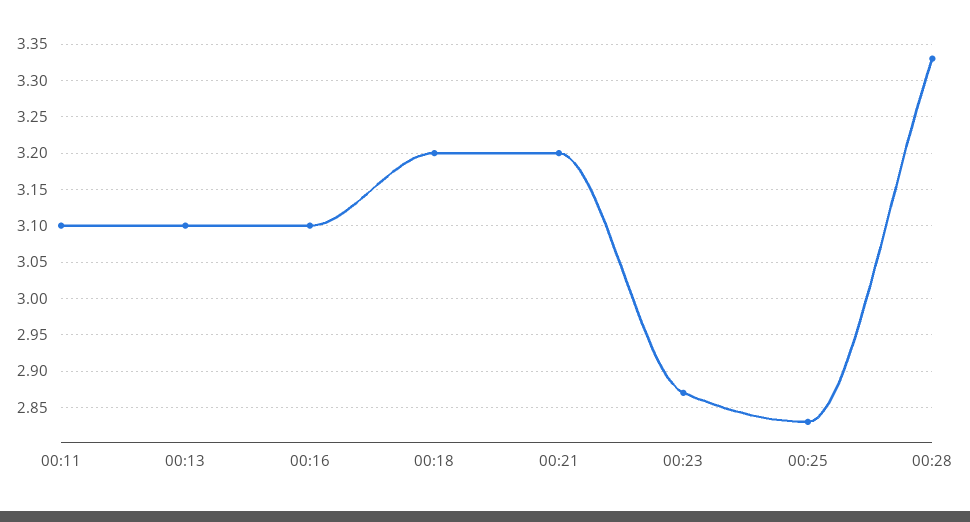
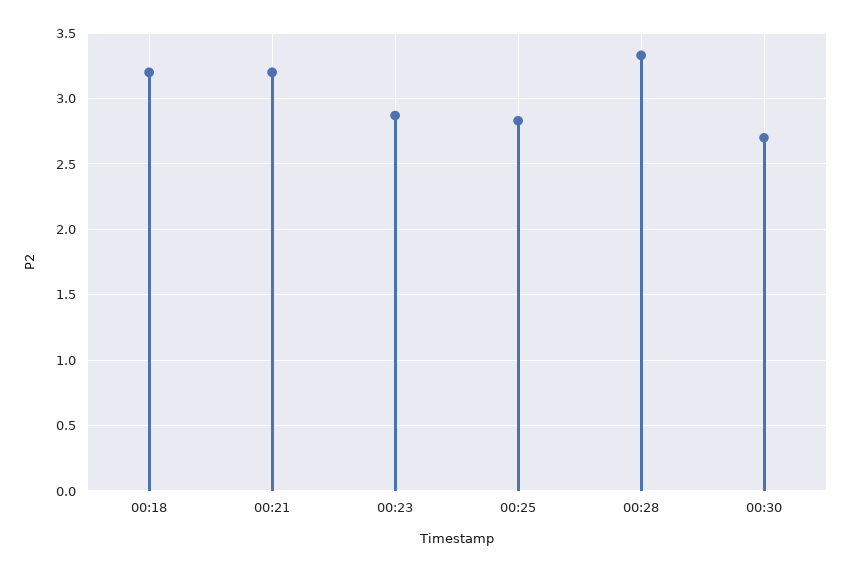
00:11: 3.1 -> none
00:13: 3.1 -> none
00:16: 3.1 -> none
00:30: none -> 2.7

